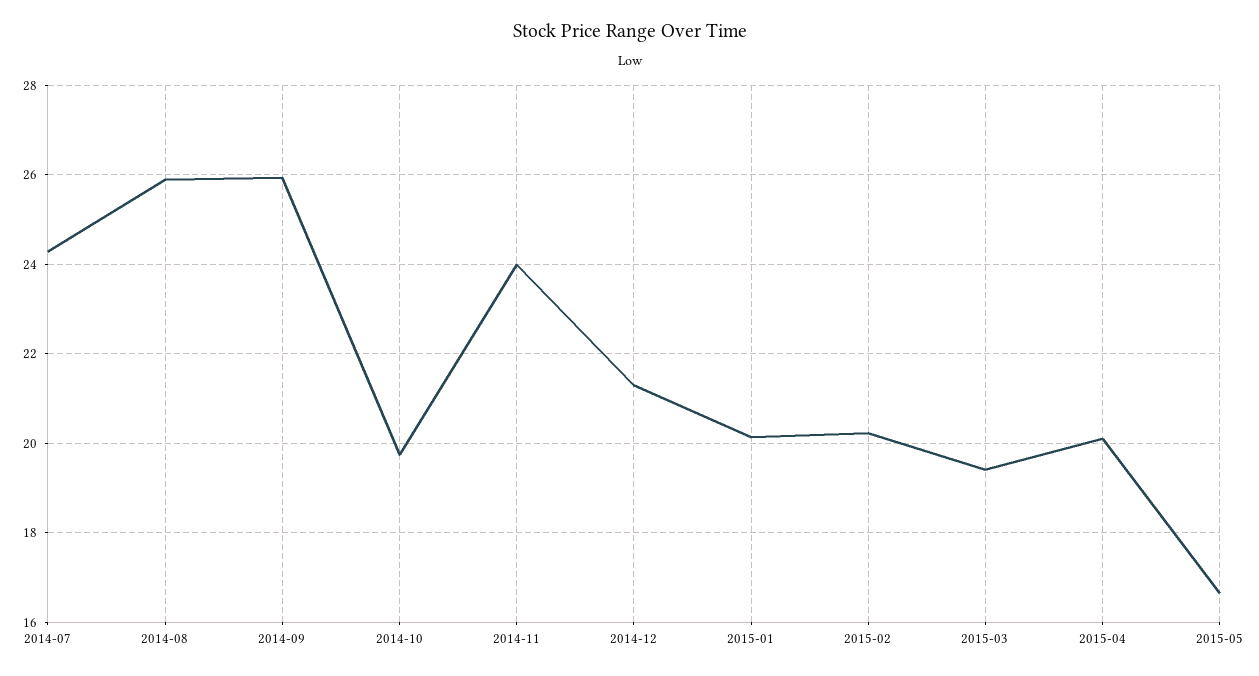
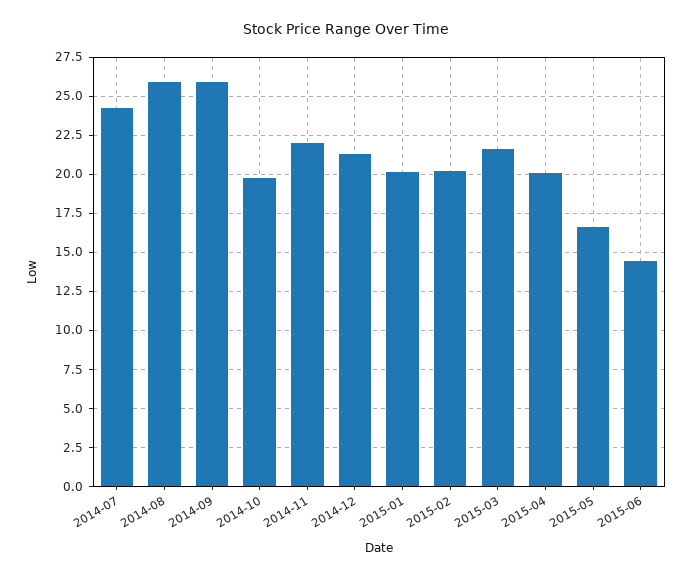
2014-11: 24 -> 22
2015-03: 19.4 -> 21.5
2015-06: none -> 14.5

